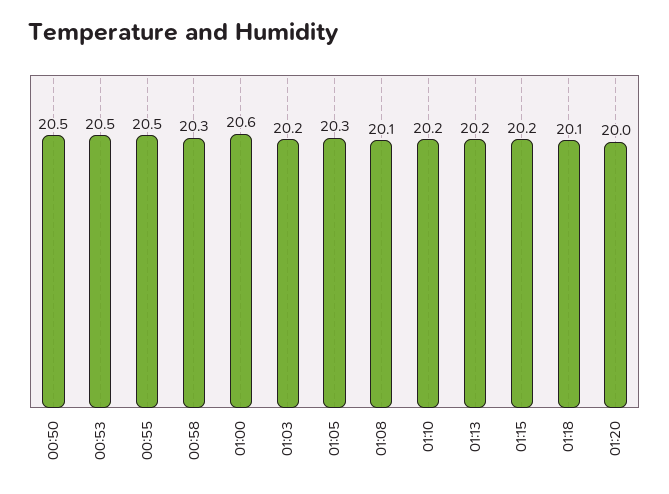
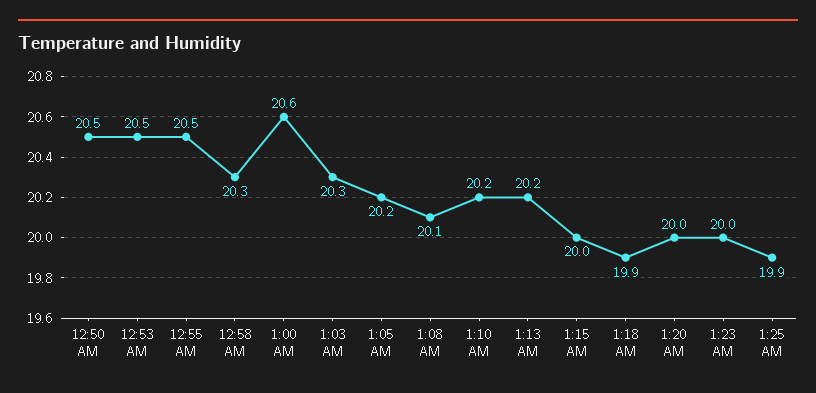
01:03: 20.2 -> 20.3
01:05: 20.3 -> 20.2
01:15: 20.2 -> 20
01:18: 20.1 -> 19.9
1:23 AM: none -> 20
1:25 AM: none -> 19.9

